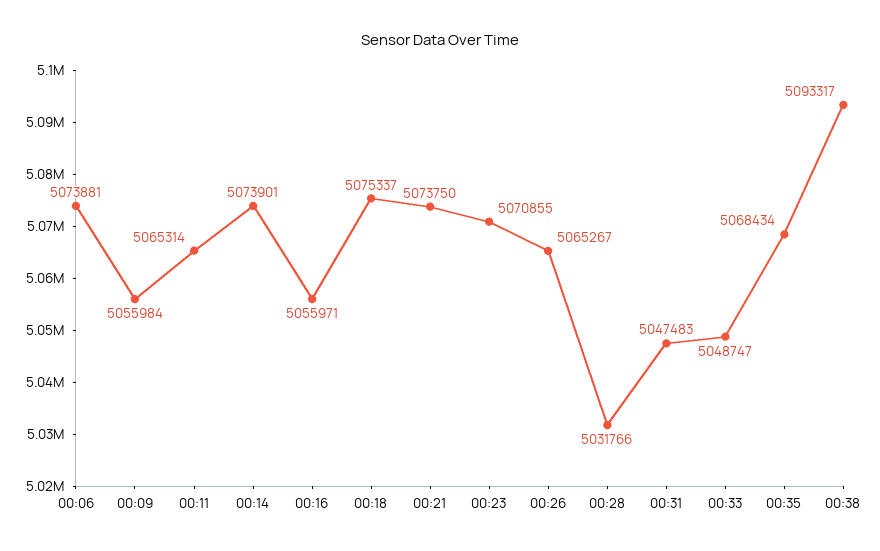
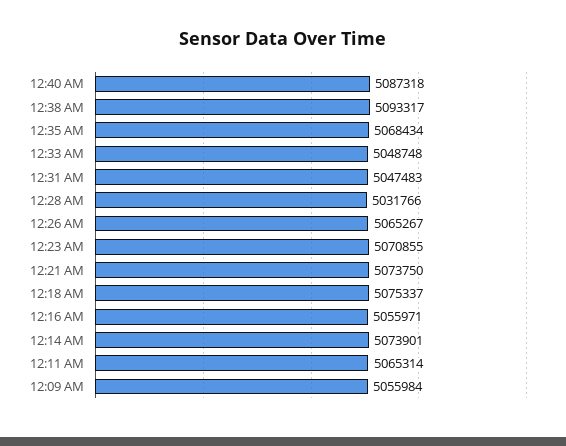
00:06: 5073881 -> none
00:33: 5048747 -> 5048748
12:40 AM: none -> 5087318

